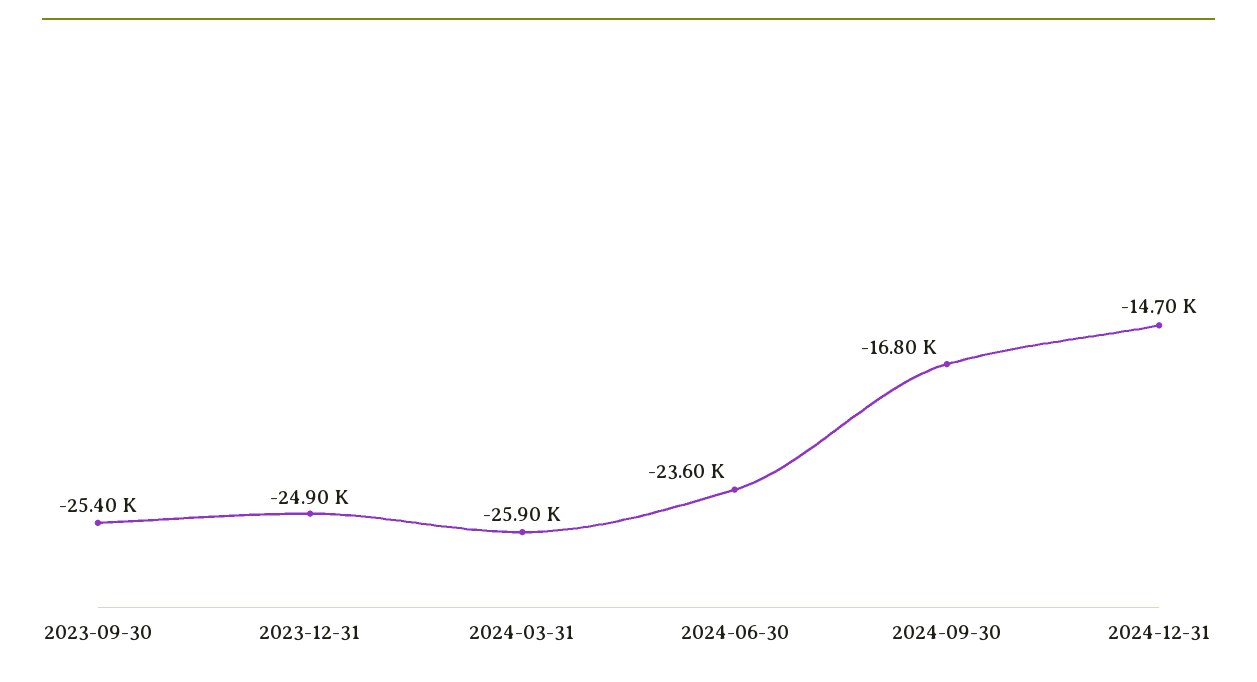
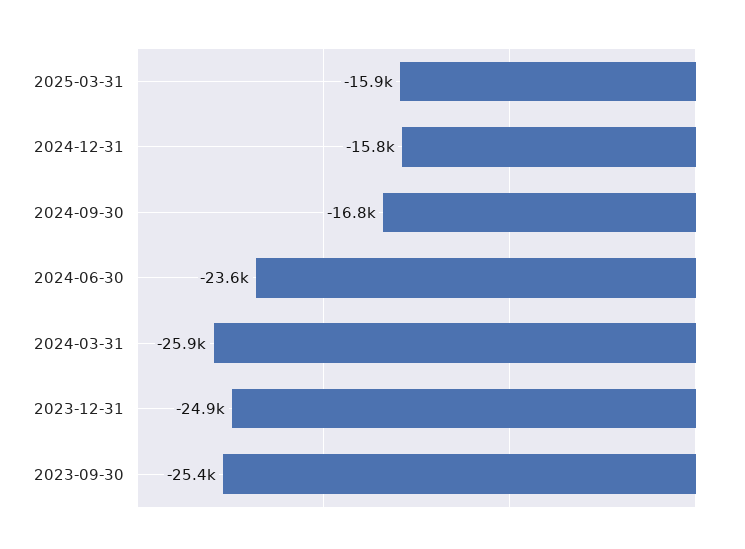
2024-12-31: -14700 -> -15800
2025-03-31: none -> -15900

